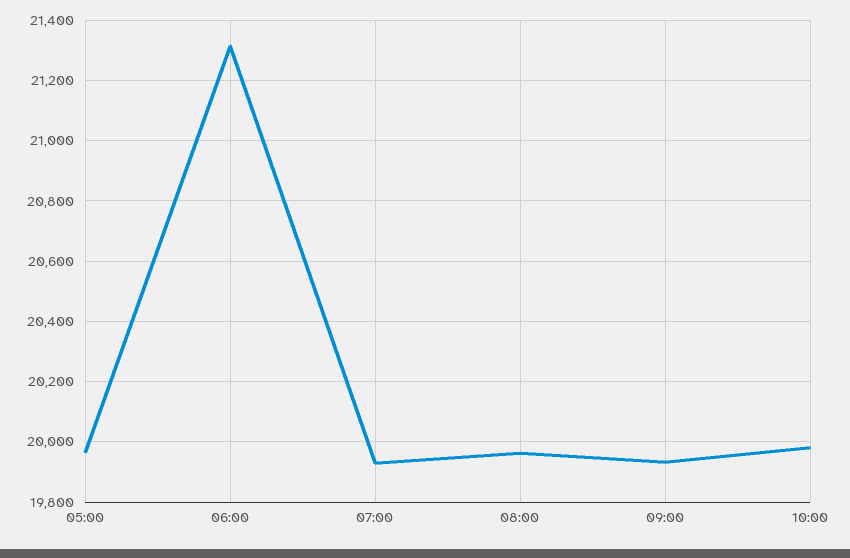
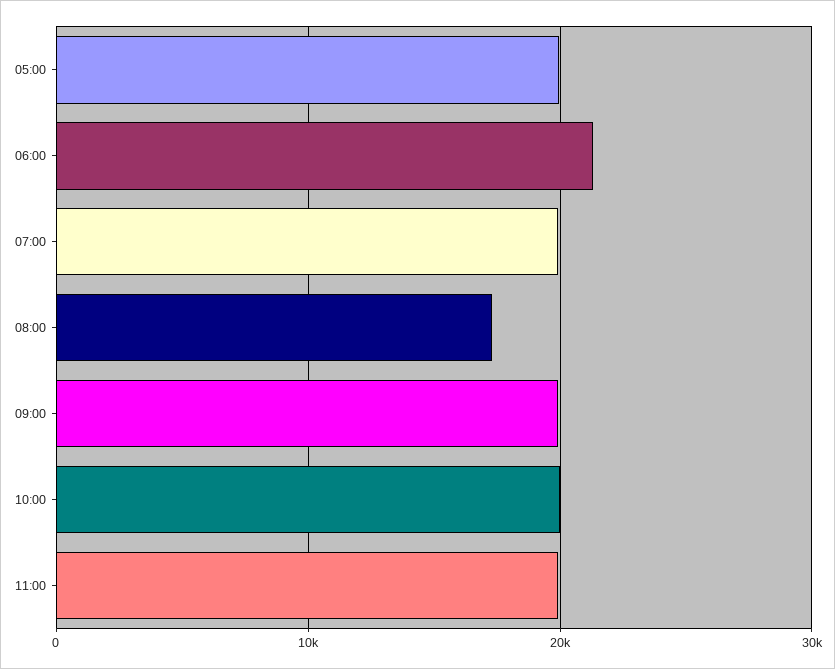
08:00: 19960 -> 17000
11:00: none -> 20000

